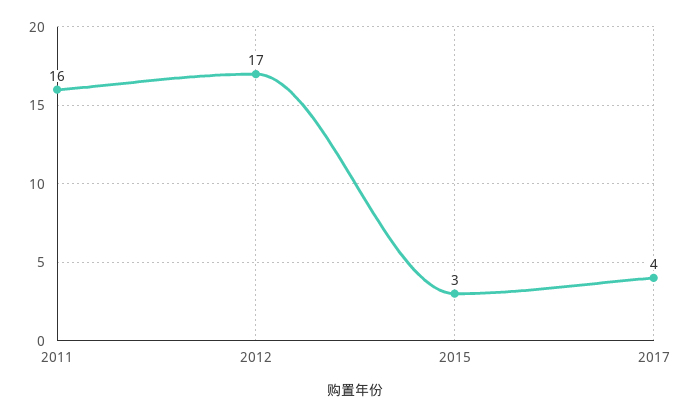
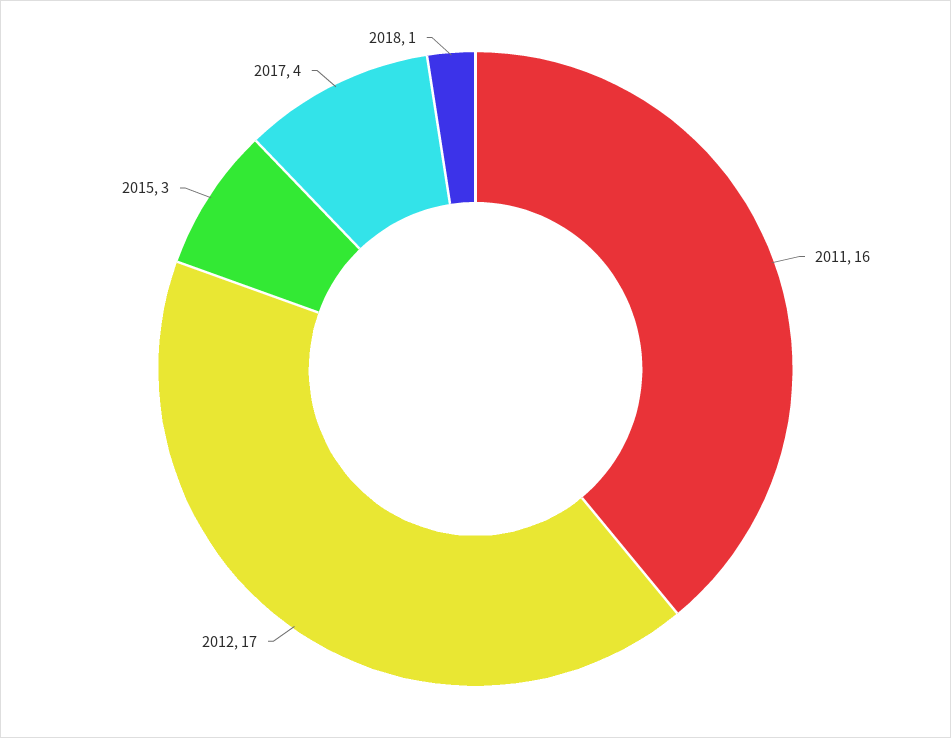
2018: none -> 1

